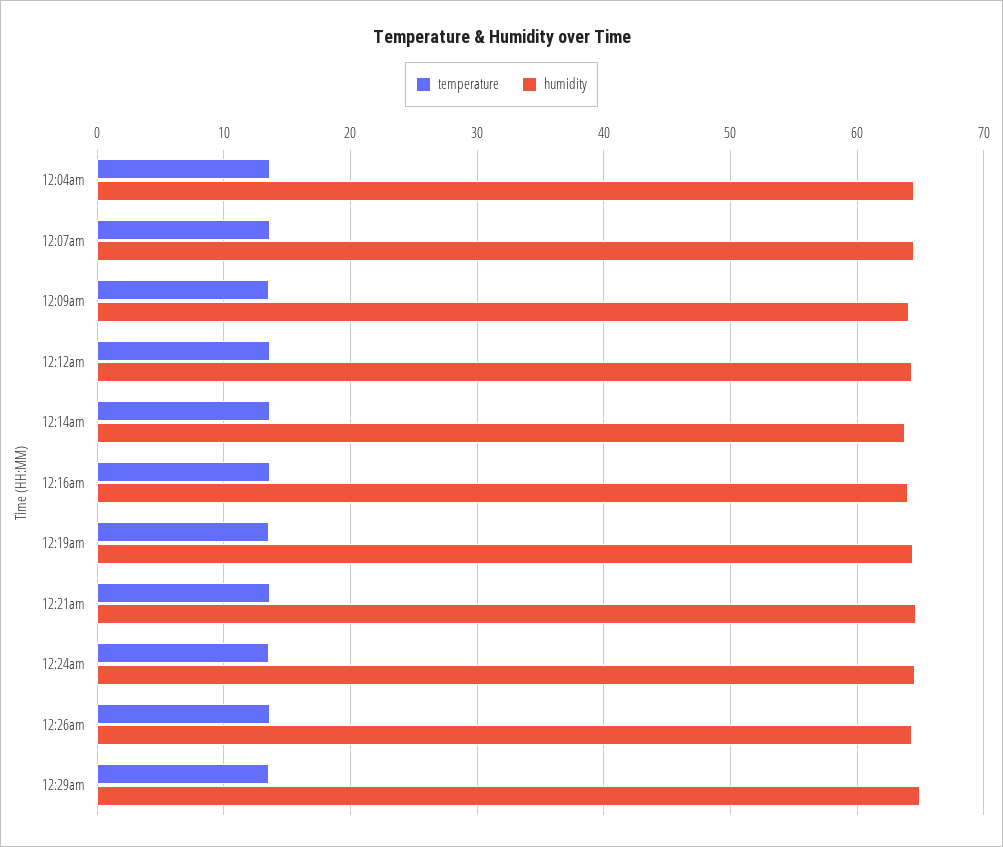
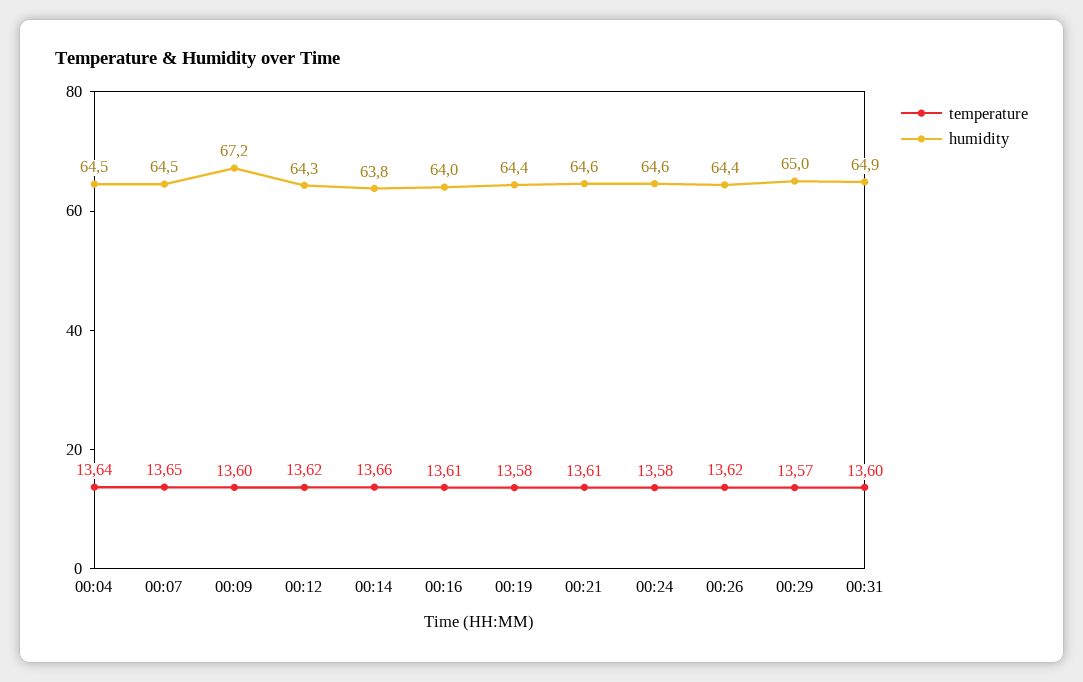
humidity, 12:09am: 64 -> 67.2
temperature, 00:31: none -> 13.6
humidity, 00:31: none -> 64.9

